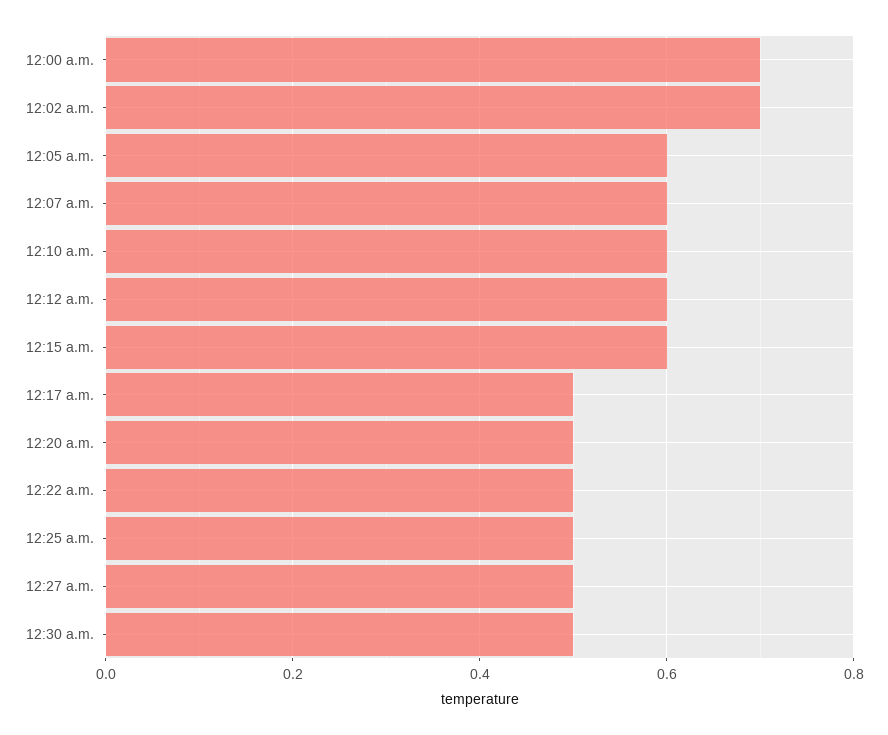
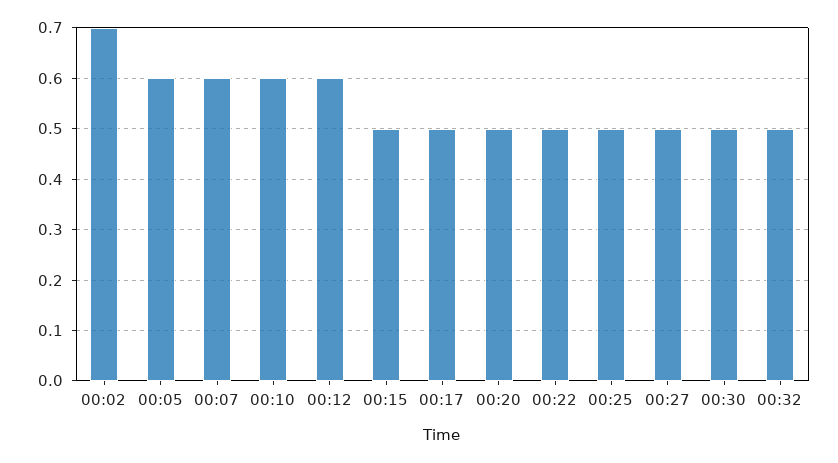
12:00 a.m.: 0.7 -> none
12:15 a.m.: 0.6 -> 0.5
00:32: none -> 0.5

